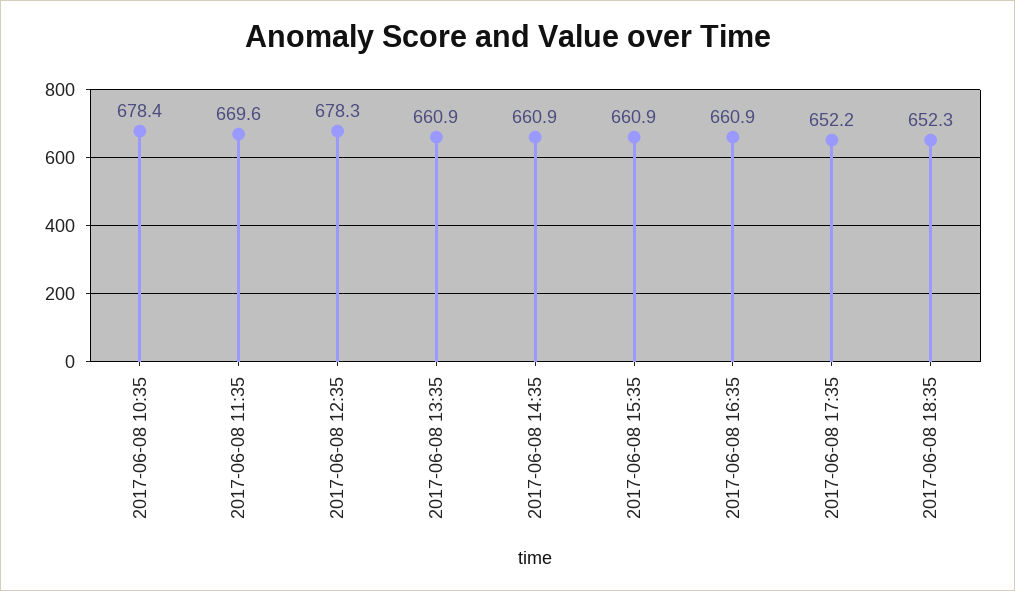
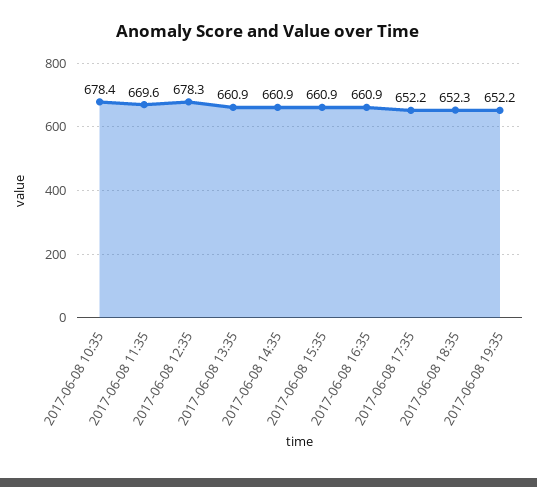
2017-06-08 19:35: none -> 652.2

